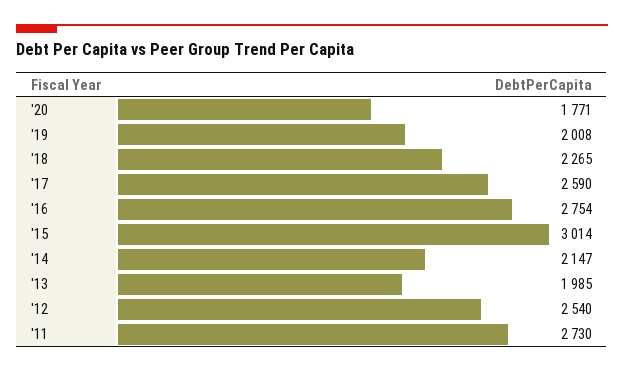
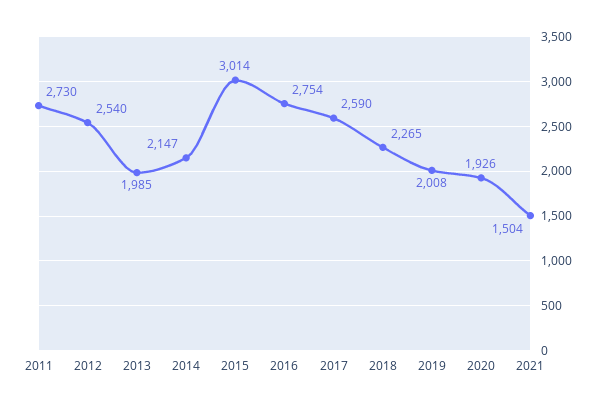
'20: 1771 -> 1926
2021: none -> 1504

